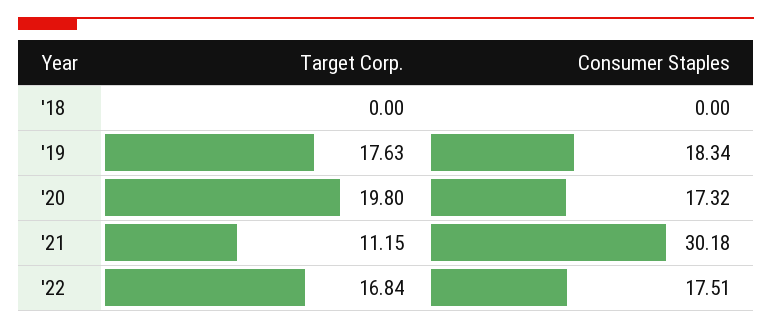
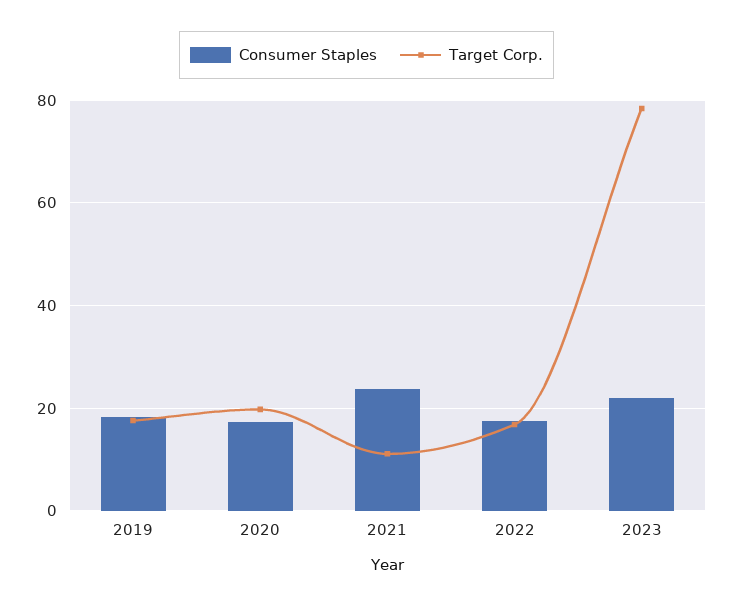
Target Corp., '18: 0 -> none
Consumer Staples, '18: 0 -> none
Consumer Staples, '21: 30.18 -> 24
Consumer Staples, 2023: none -> 22
Target Corp., 2023: none -> 78

